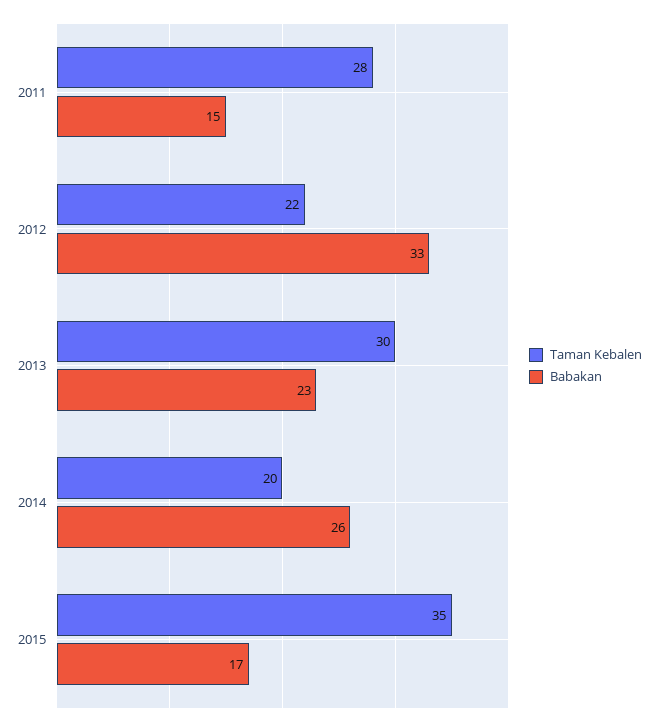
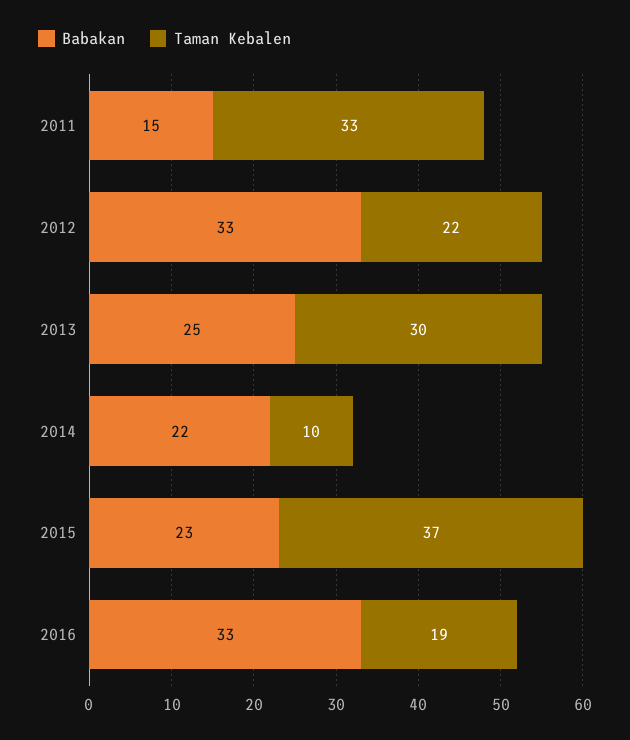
Taman Kebalen, 2011: 28 -> 33
Babakan, 2013: 23 -> 25
Taman Kebalen, 2014: 20 -> 10
Babakan, 2014: 26 -> 22
Taman Kebalen, 2015: 35 -> 37
Babakan, 2015: 17 -> 23
Babakan, 2016: none -> 33
Taman Kebalen, 2016: none -> 19

